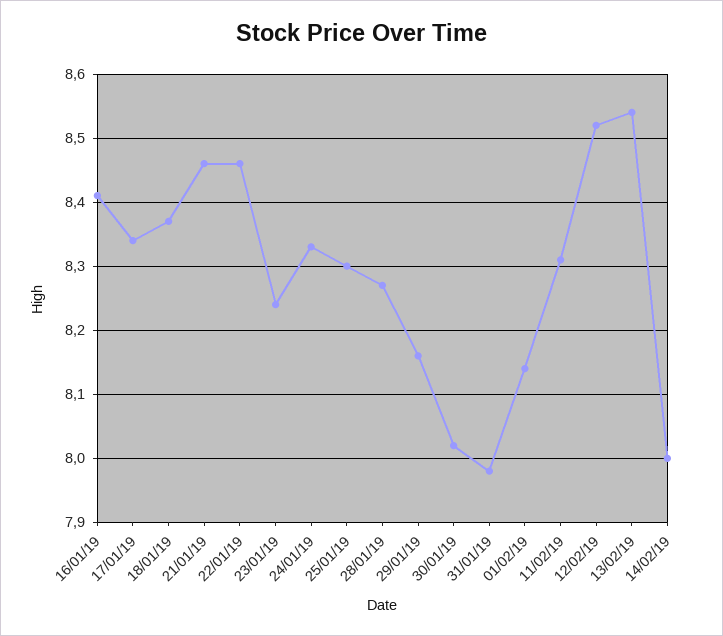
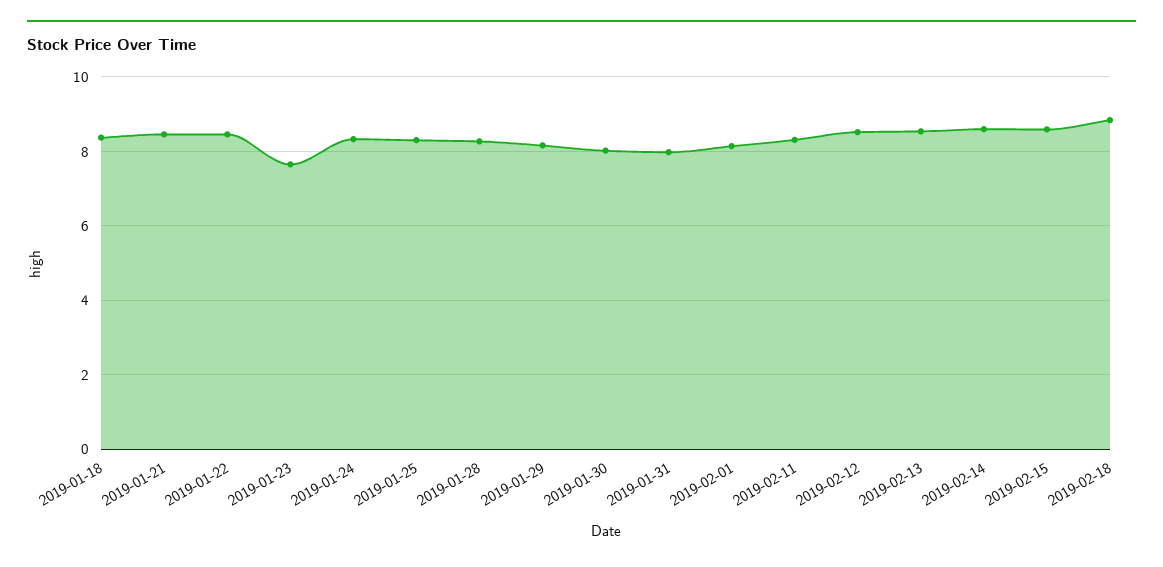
16/01/19: 8.41 -> none
17/01/19: 8.34 -> none
23/01/19: 8.24 -> 7.6
14/02/19: 8 -> 8.6
2019-02-15: none -> 8.6
2019-02-18: none -> 8.8

